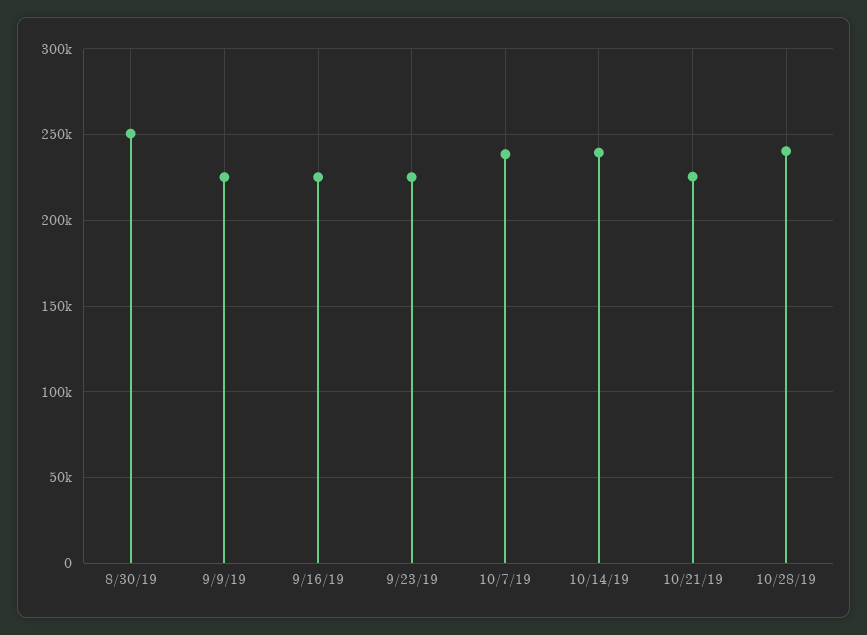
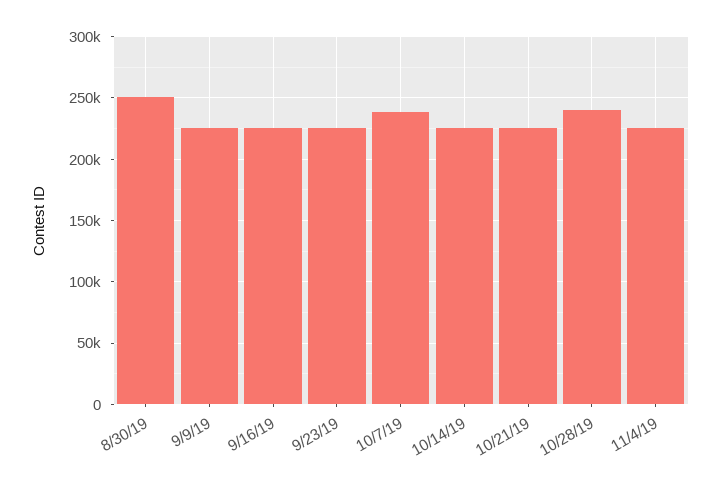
10/14/19: 240000 -> 225000
11/4/19: none -> 225000

